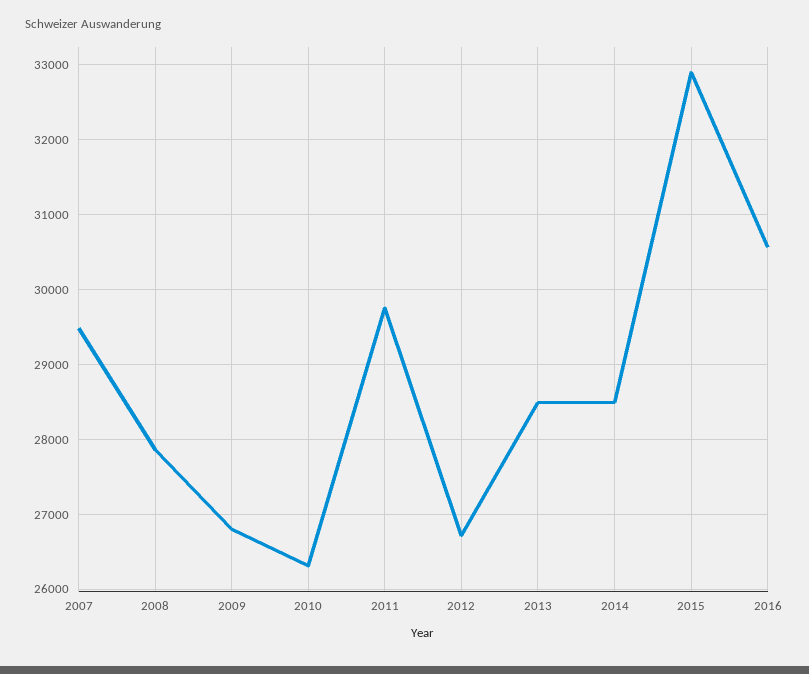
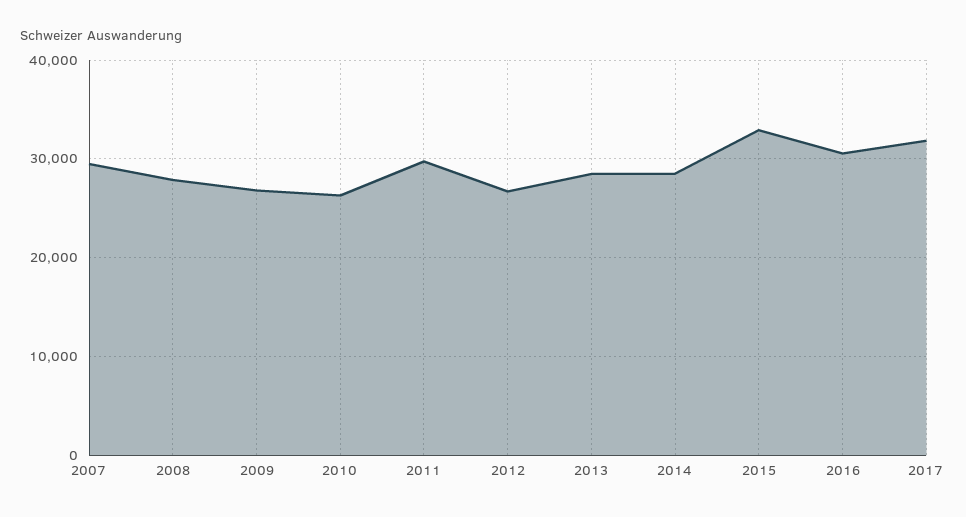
2017: none -> 32000

